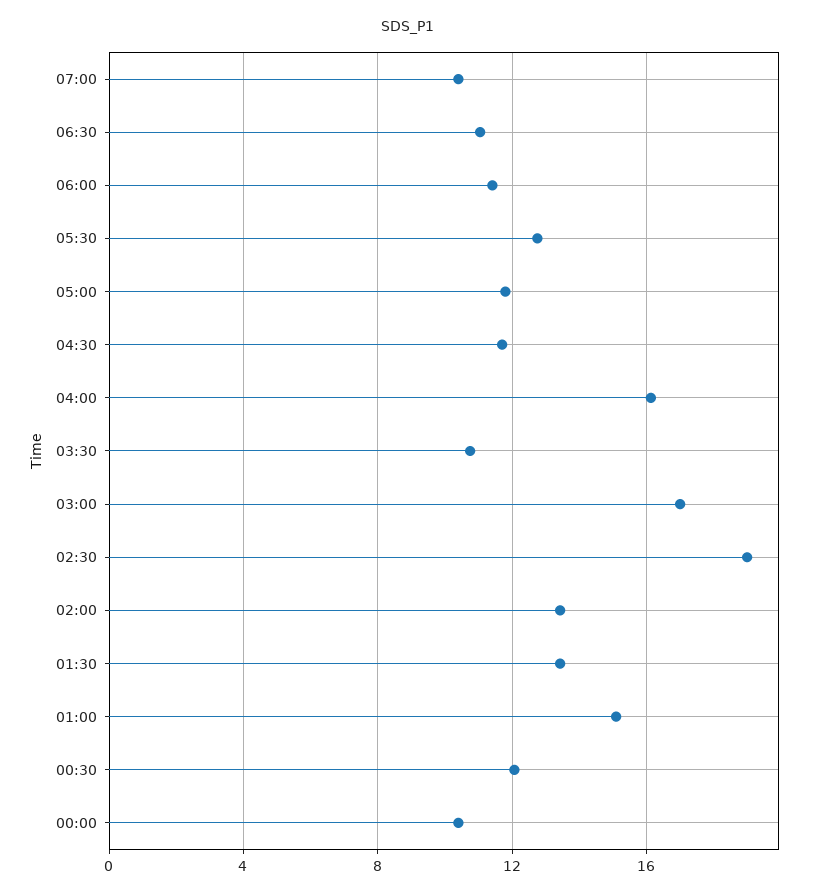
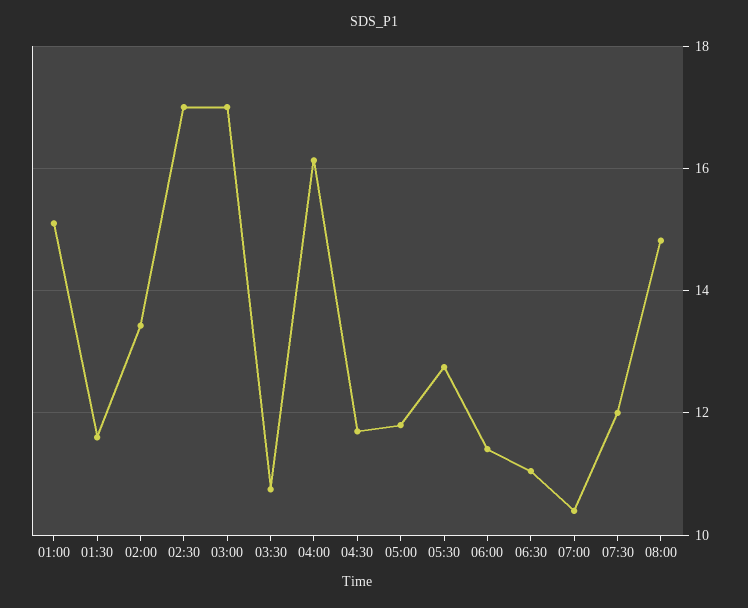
02:30: 19 -> 17
01:30: 13.5 -> 11.6
00:30: 12 -> none
00:00: 10.5 -> none
07:30: none -> 12
08:00: none -> 14.8

